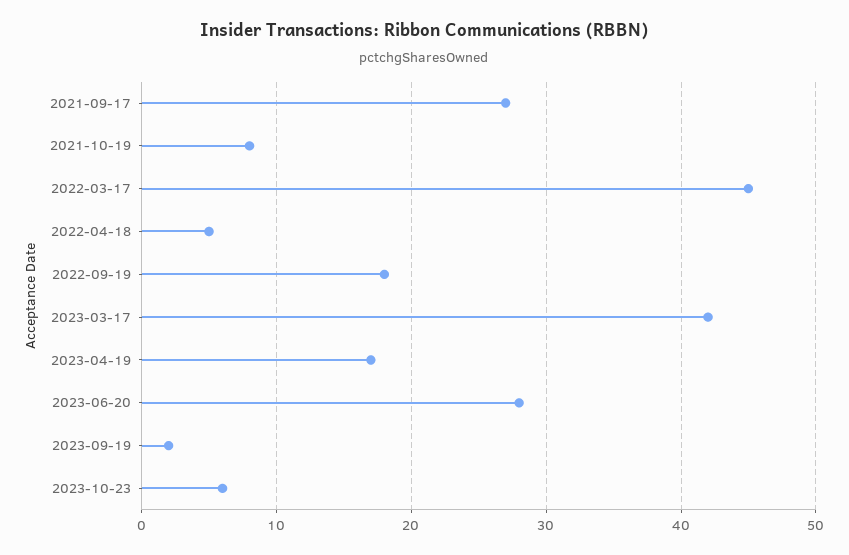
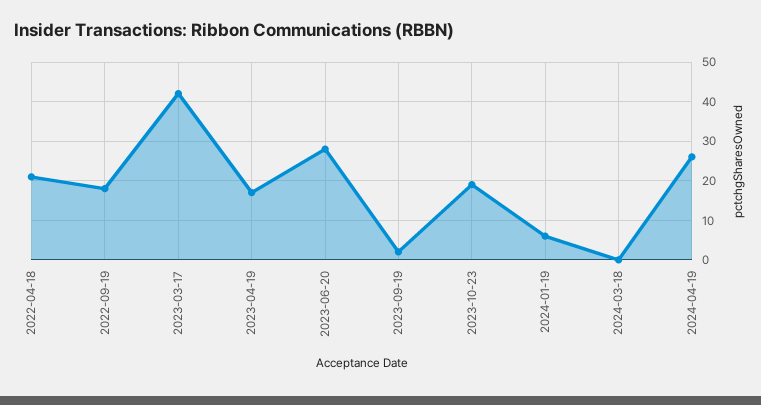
2021-09-17: 27 -> none
2021-10-19: 8 -> none
2022-03-17: 45 -> none
2022-04-18: 5 -> 20
2023-10-23: 6 -> 20
2024-01-19: none -> 5
2024-03-18: none -> 0
2024-04-19: none -> 25

